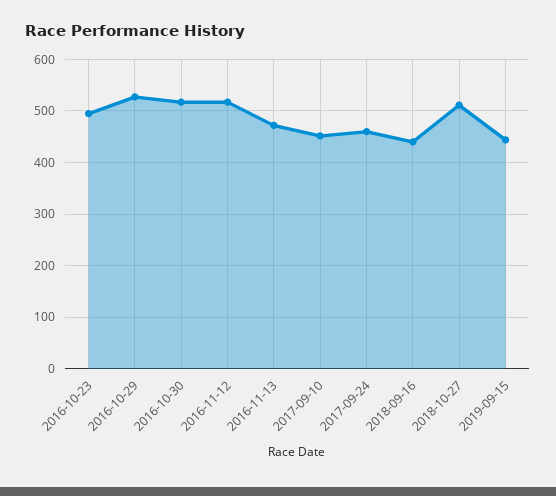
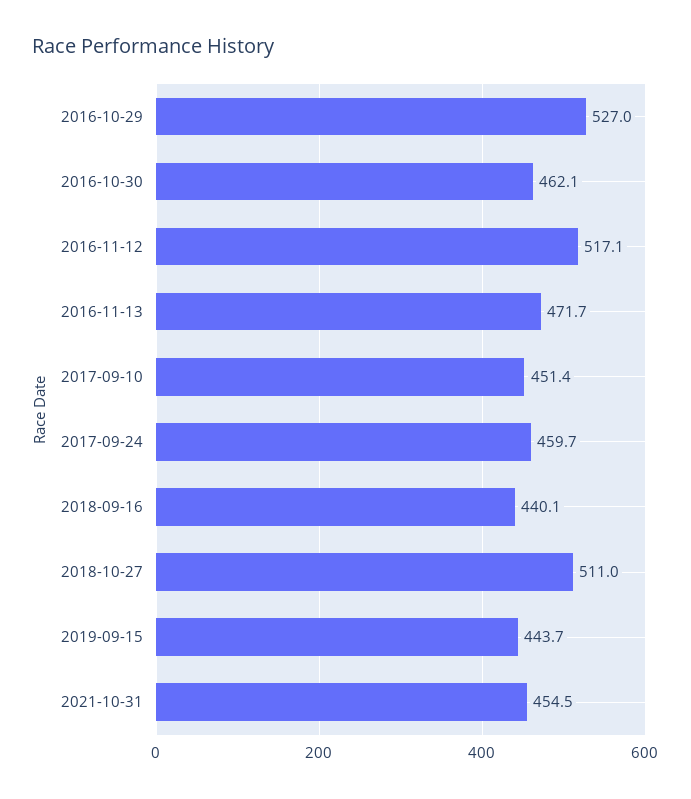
2016-10-23: 500 -> none
2016-10-30: 520 -> 462.1
2021-10-31: none -> 454.5

